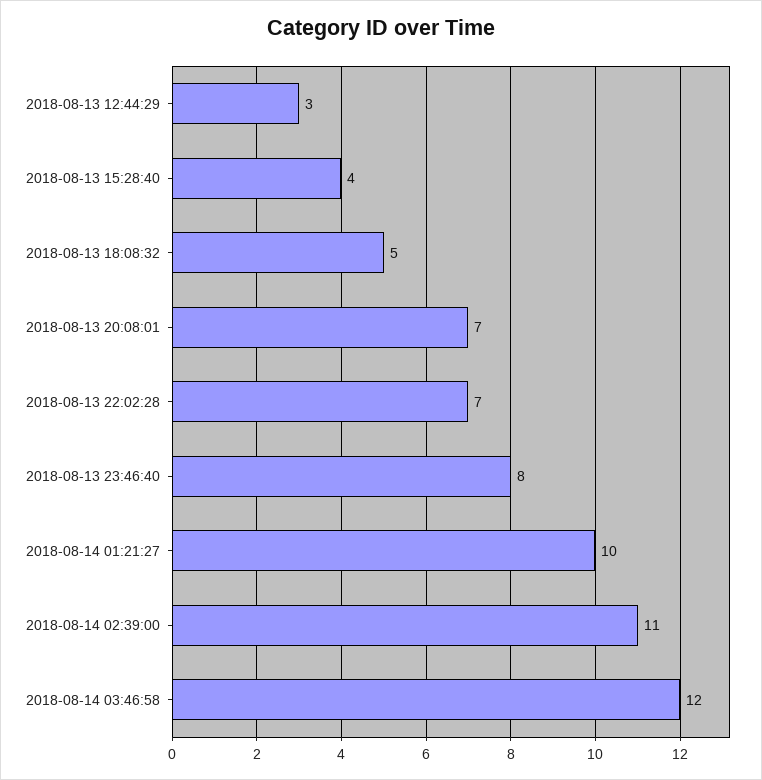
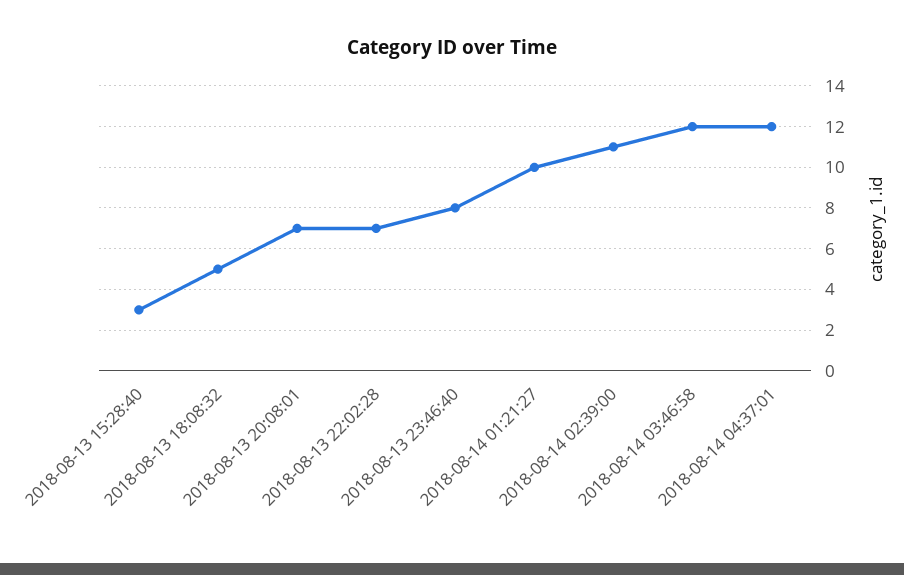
2018-08-13 12:44:29: 3 -> none
2018-08-13 15:28:40: 4 -> 3
2018-08-14 04:37:01: none -> 12

